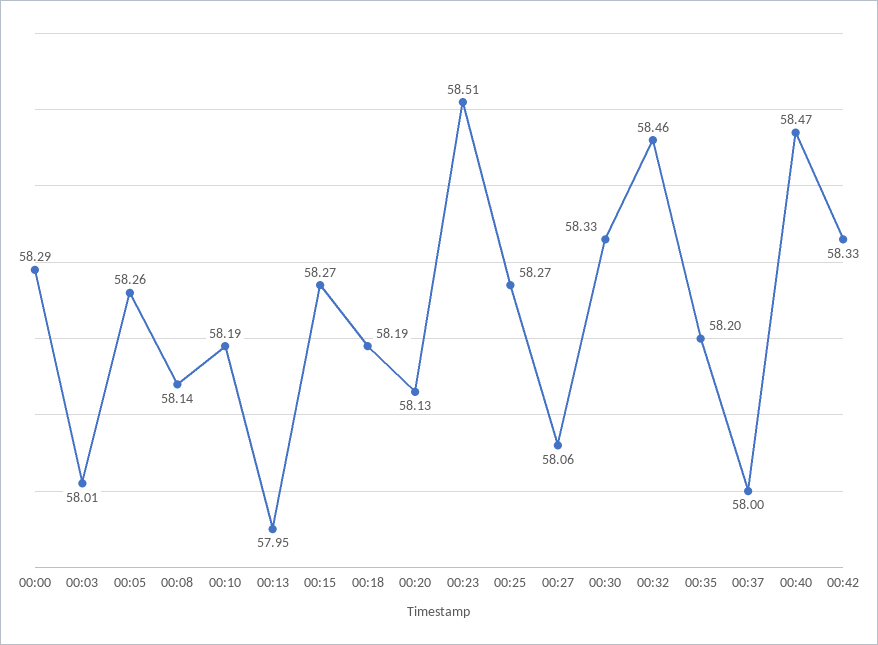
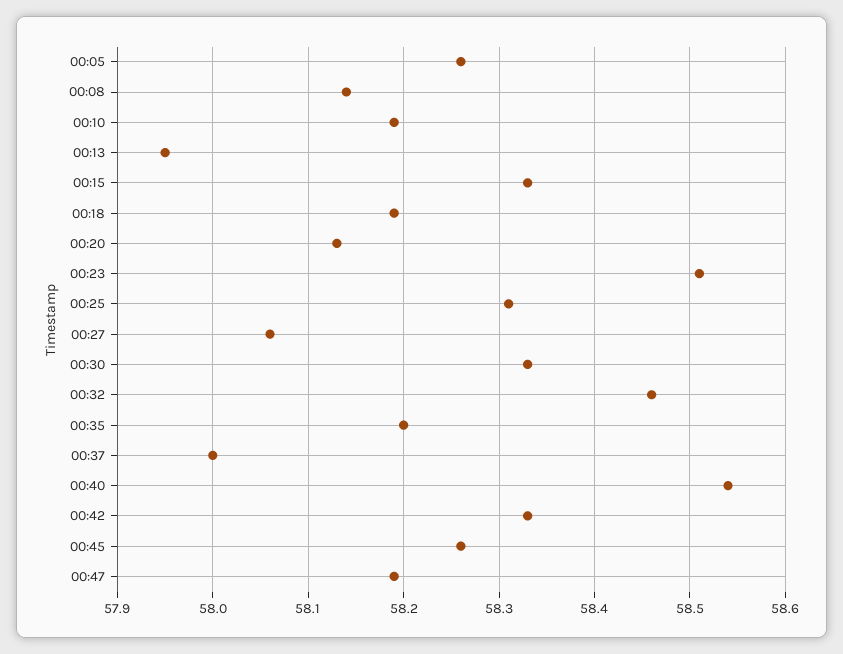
00:00: 58.29 -> none
00:03: 58.01 -> none
00:15: 58.27 -> 58.33
00:25: 58.27 -> 58.31
00:40: 58.47 -> 58.54
00:45: none -> 58.26
00:47: none -> 58.19

